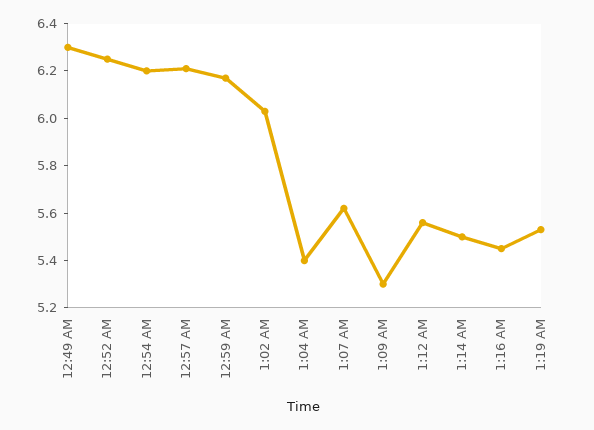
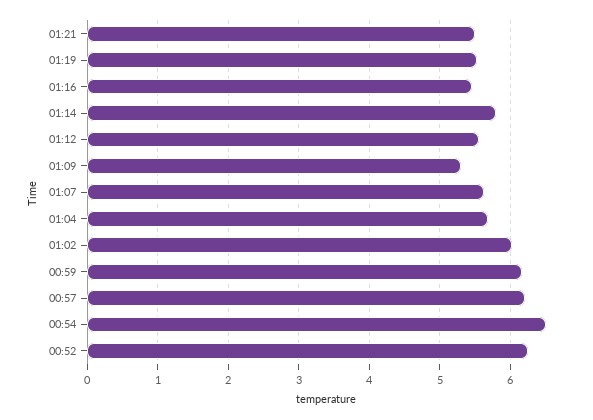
12:49 AM: 6.3 -> none
12:54 AM: 6.2 -> 6.5
1:04 AM: 5.4 -> 5.7
1:14 AM: 5.5 -> 5.8
01:21: none -> 5.5

